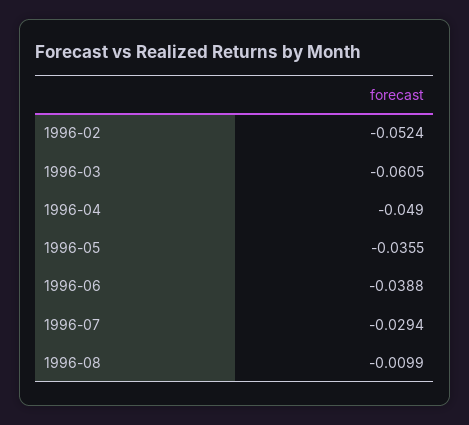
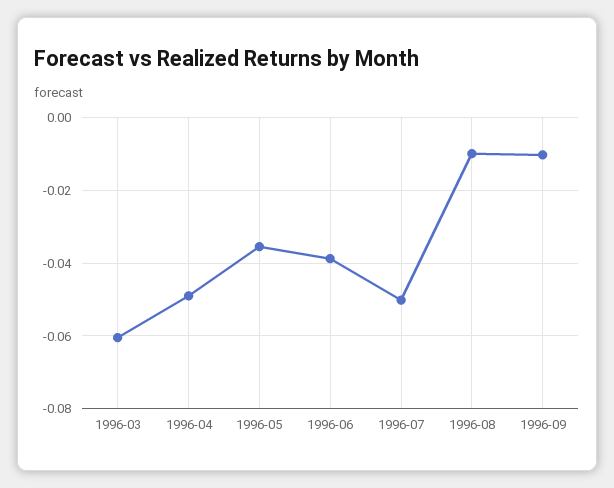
1996-02: -0.0524 -> none
1996-07: -0.0294 -> -0.05
1996-09: none -> -0.01

